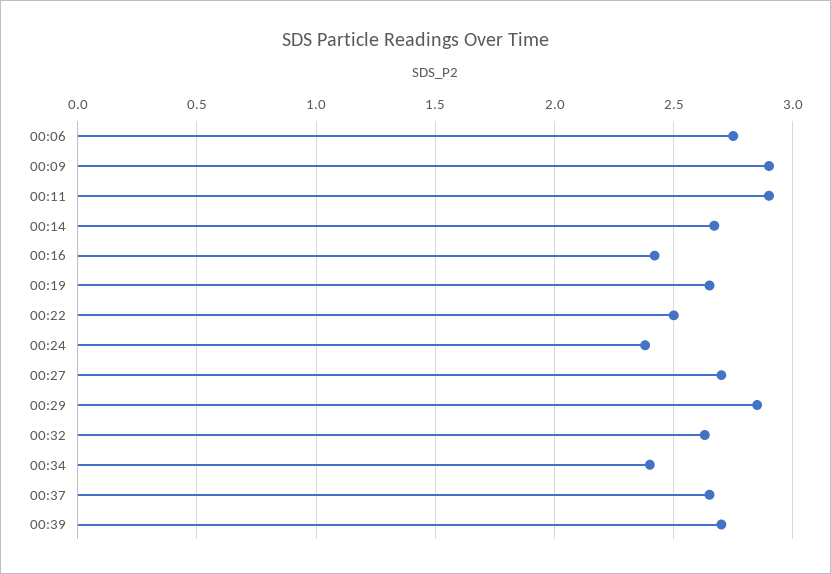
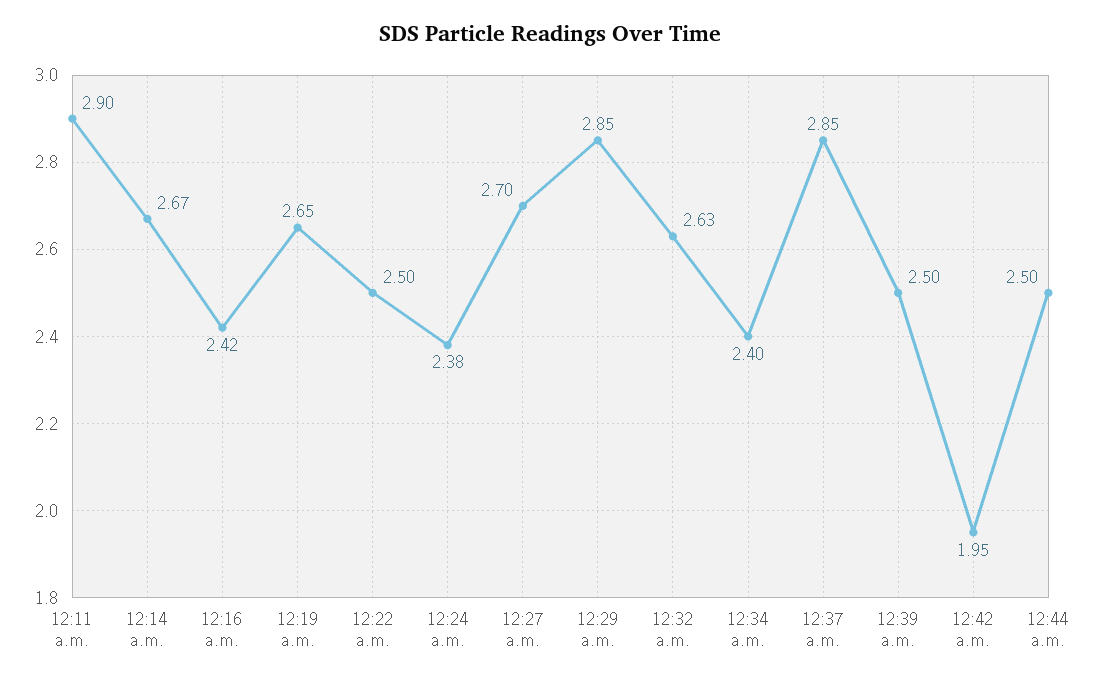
00:06: 2.75 -> none
00:09: 2.9 -> none
00:37: 2.65 -> 2.85
00:39: 2.7 -> 2.5
12:42 a.m.: none -> 1.95
12:44 a.m.: none -> 2.5

